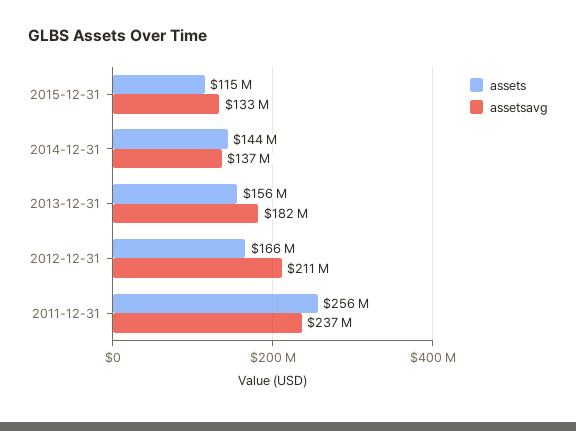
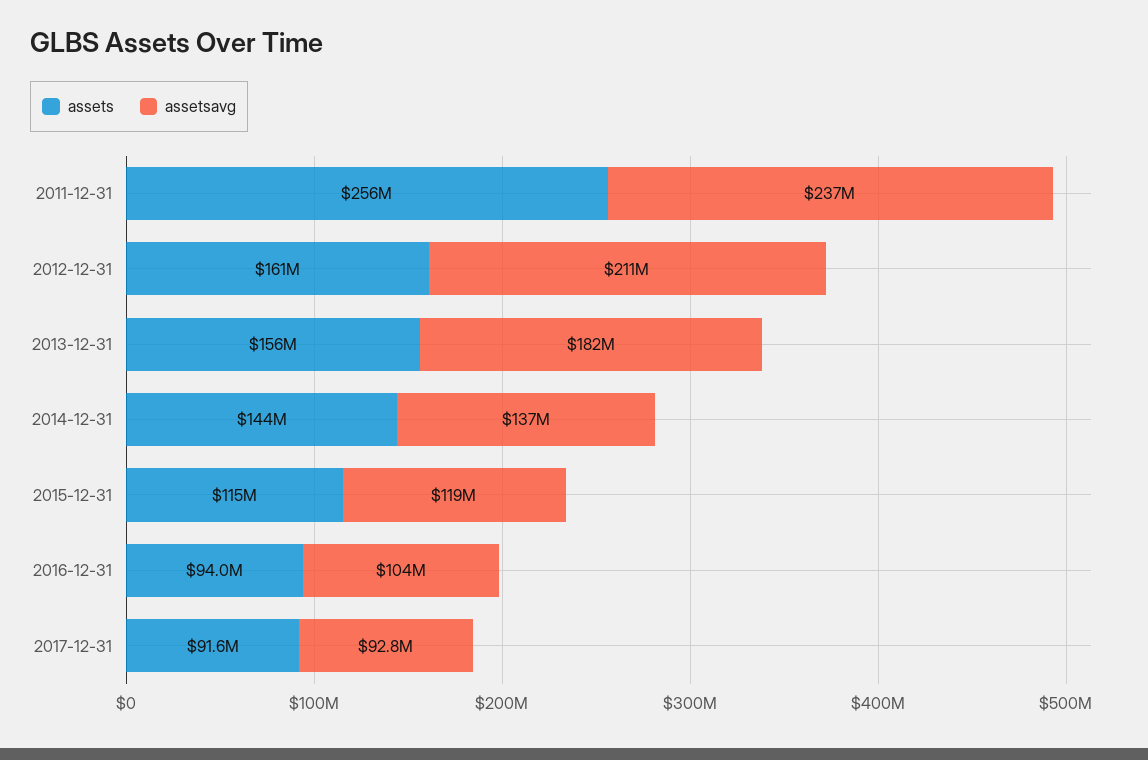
assetsavg, 2015-12-31: 133000000 -> 119000000
assets, 2012-12-31: 166000000 -> 161000000
assets, 2016-12-31: none -> 94000000
assetsavg, 2016-12-31: none -> 104000000
assets, 2017-12-31: none -> 91600000
assetsavg, 2017-12-31: none -> 92800000

